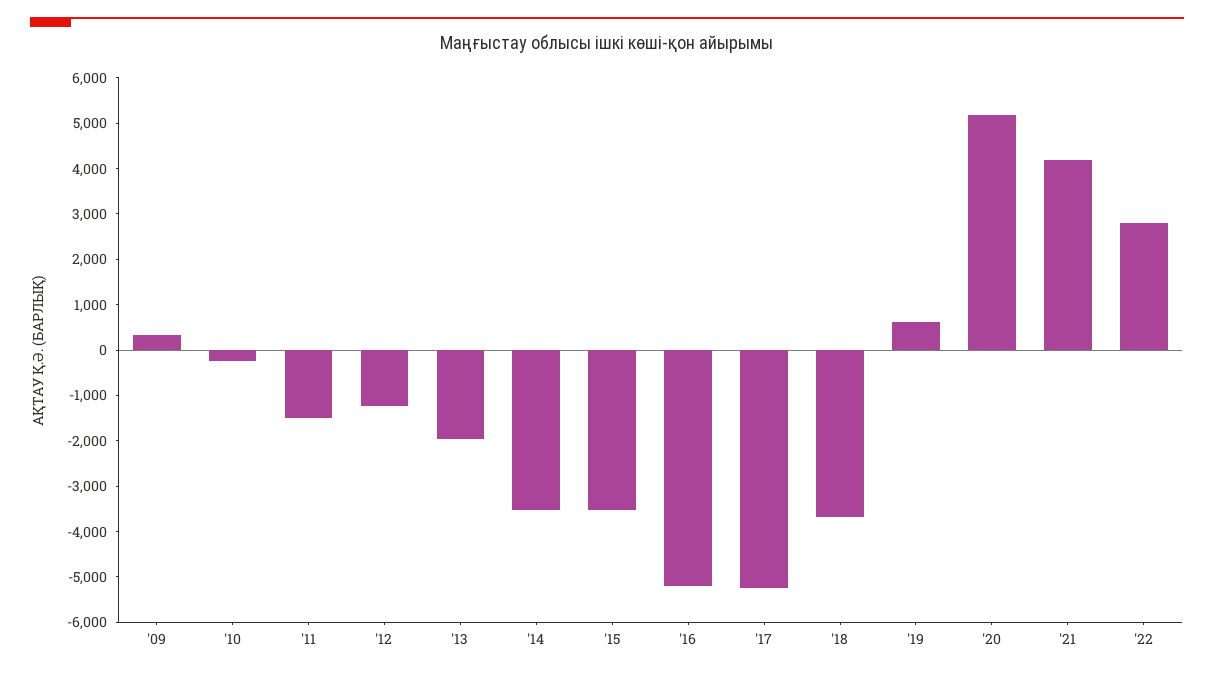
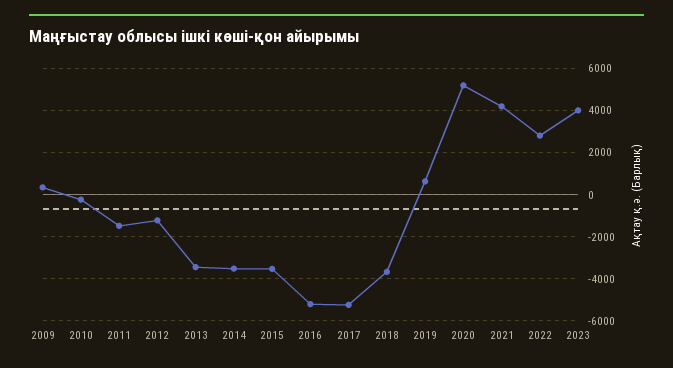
'13: -2000 -> -3500
2023: none -> 4000

